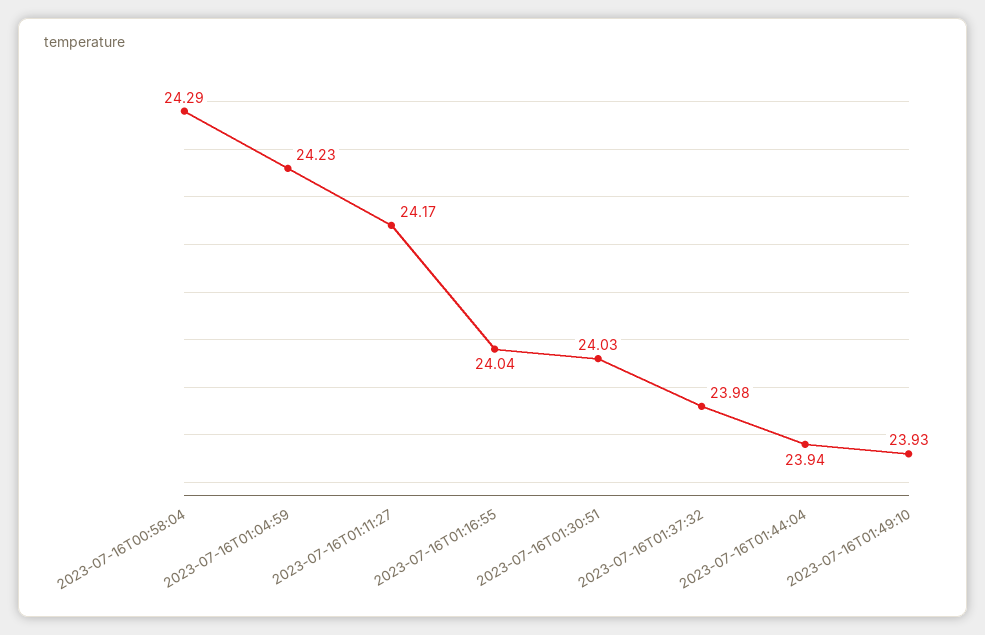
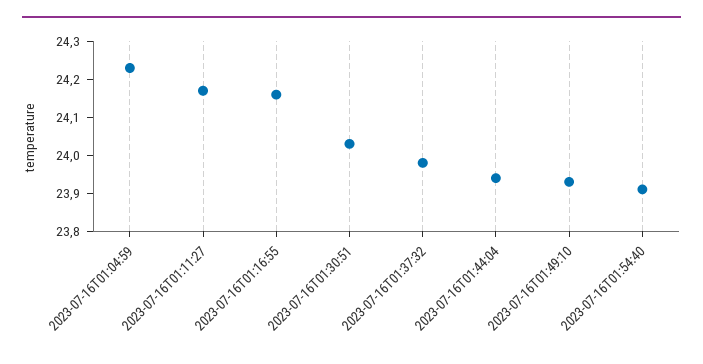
2023-07-16T00:58:04: 24.29 -> none
2023-07-16T01:16:55: 24.04 -> 24.15
2023-07-16T01:54:40: none -> 23.9

